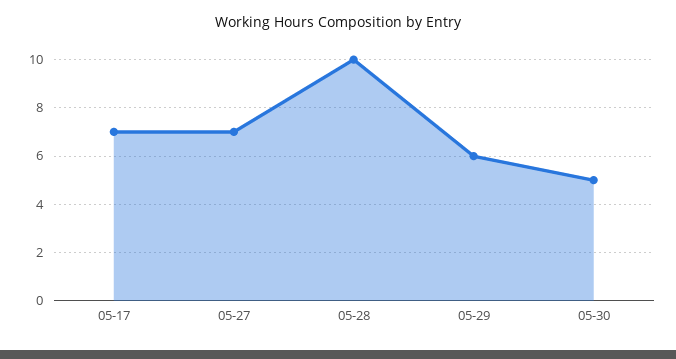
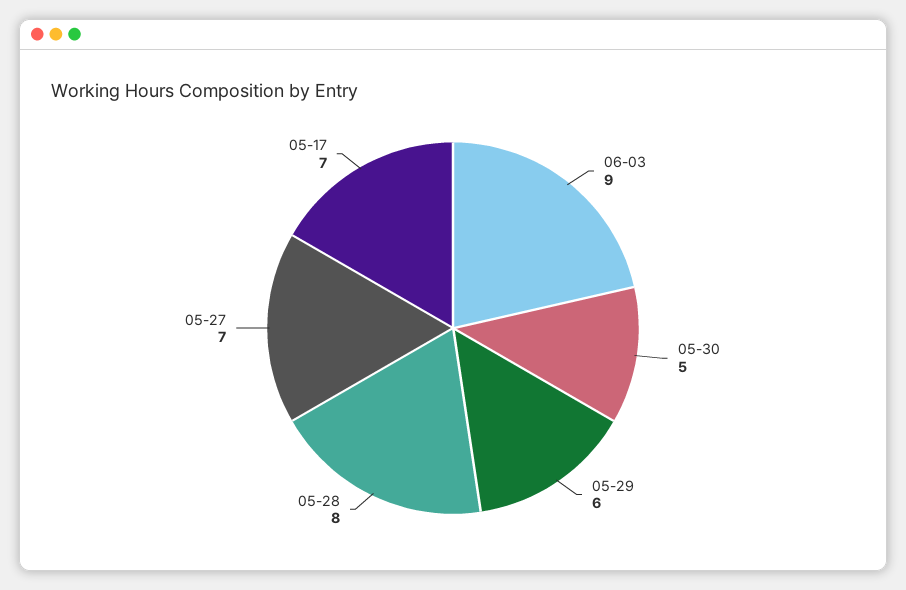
05-28: 10 -> 8
06-03: none -> 9

